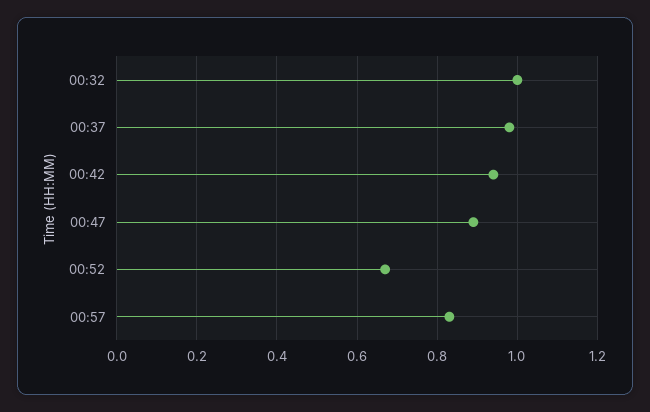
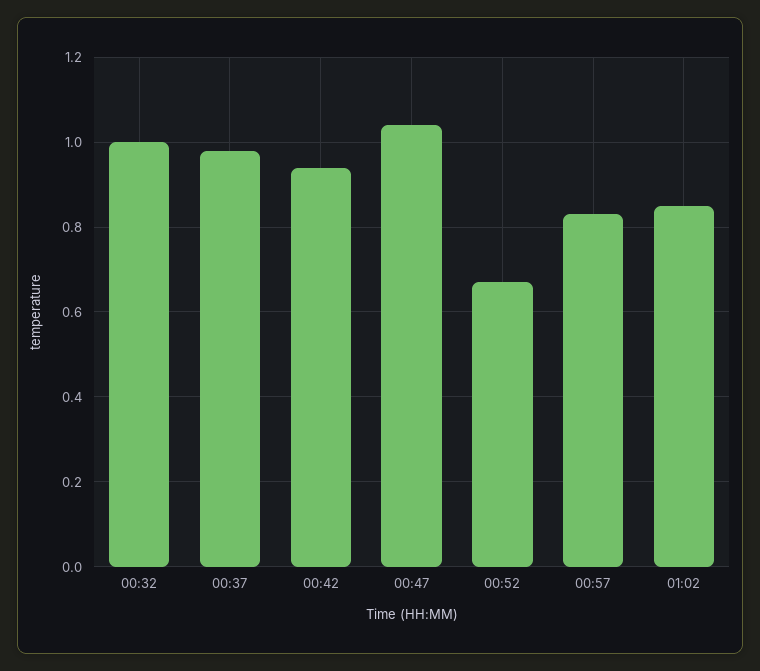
00:47: 0.9 -> 1.05
01:02: none -> 0.85

